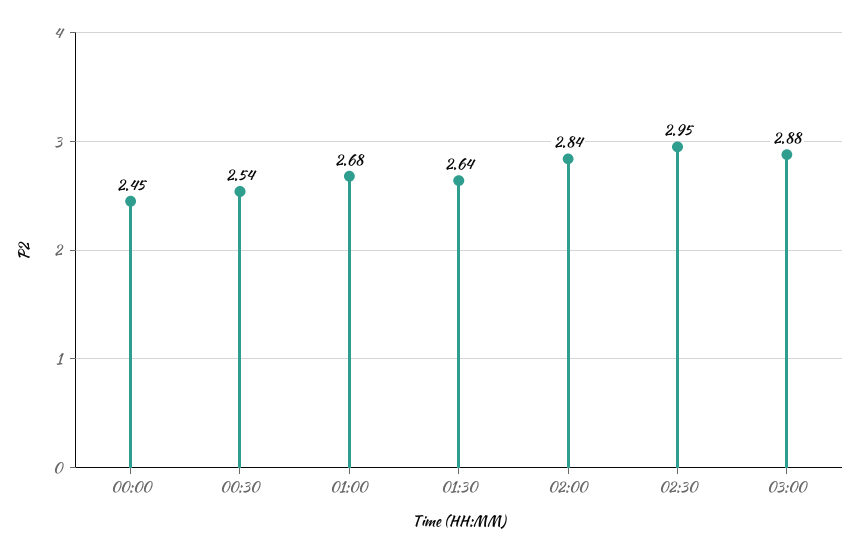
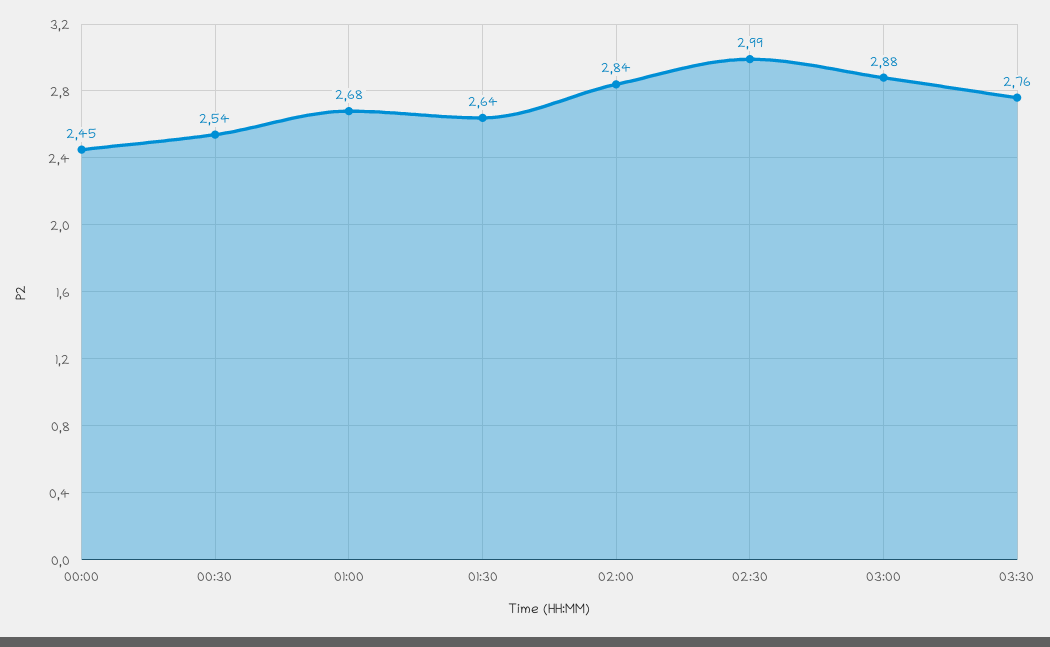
02:30: 2.95 -> 2.99
03:30: none -> 2.76

